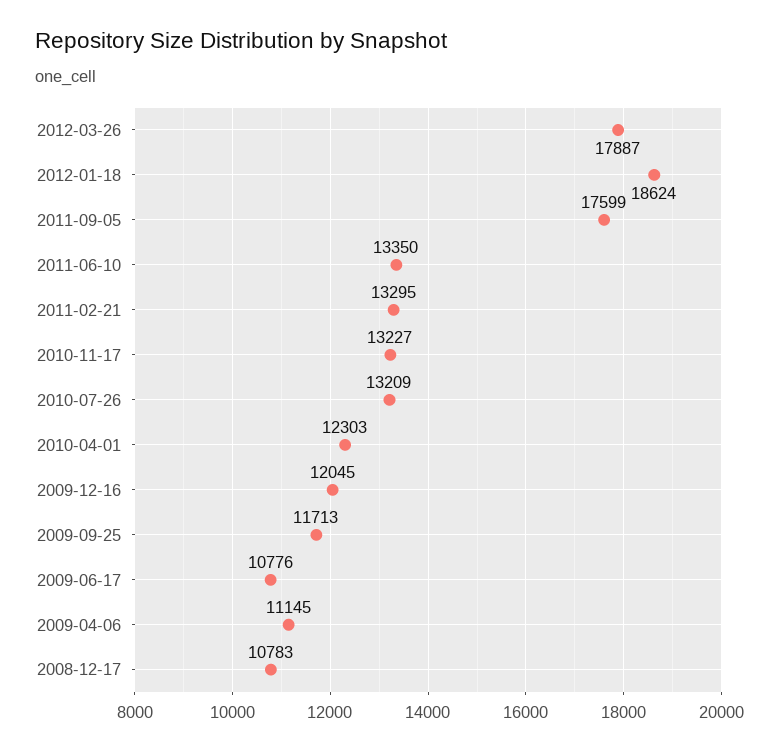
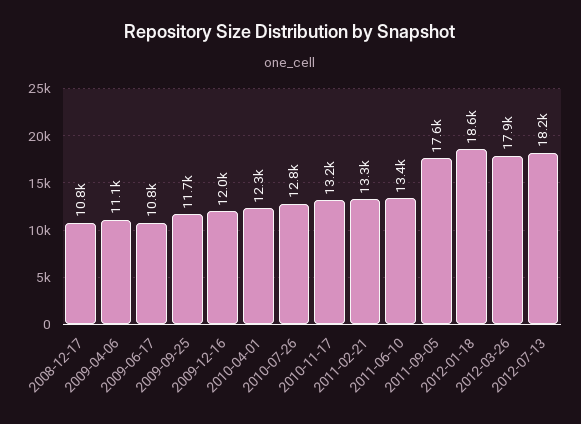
2010-07-26: 13209 -> 12800
2012-07-13: none -> 18200

